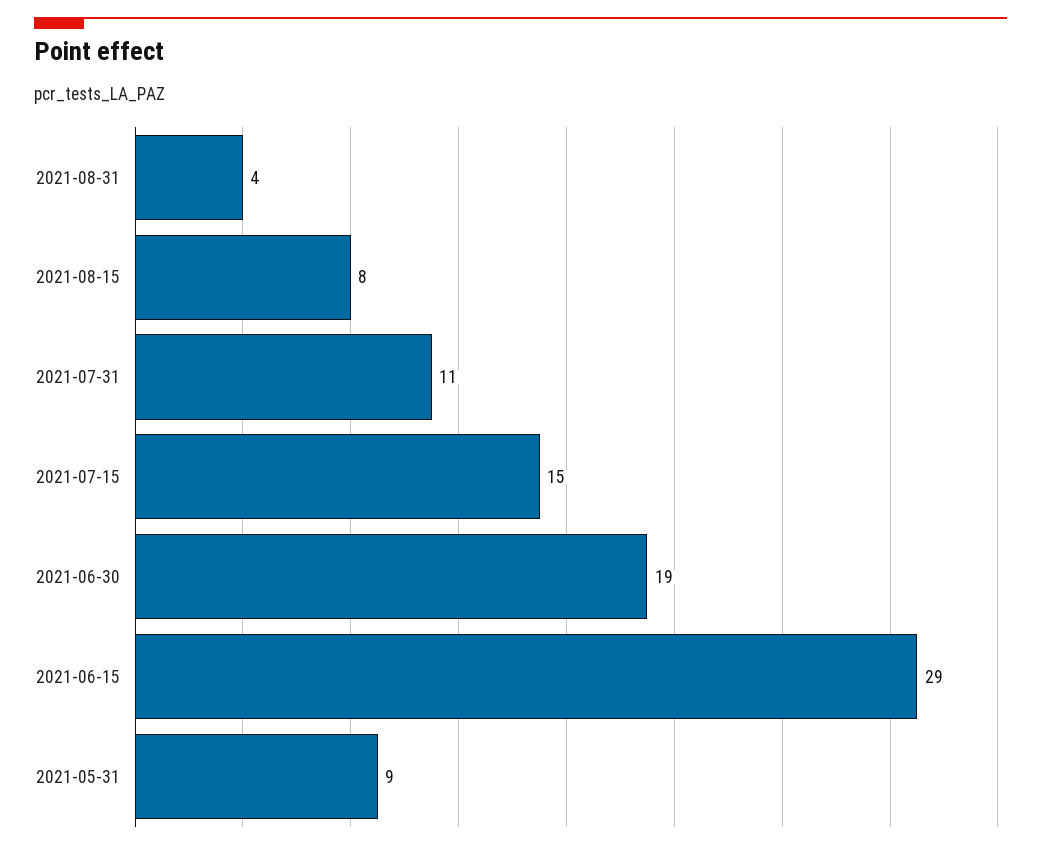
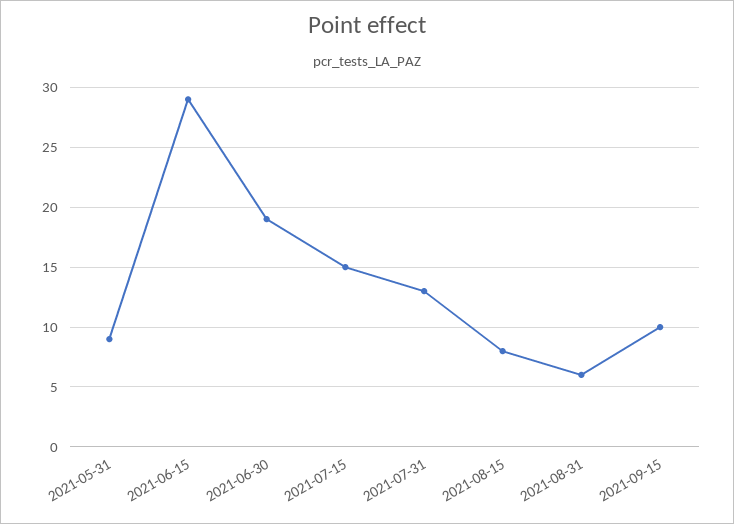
2021-08-31: 4 -> 6
2021-07-31: 11 -> 13
2021-09-15: none -> 10

